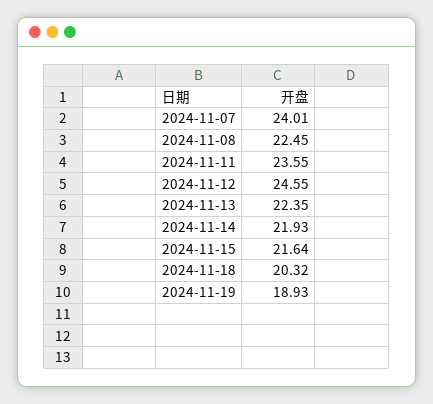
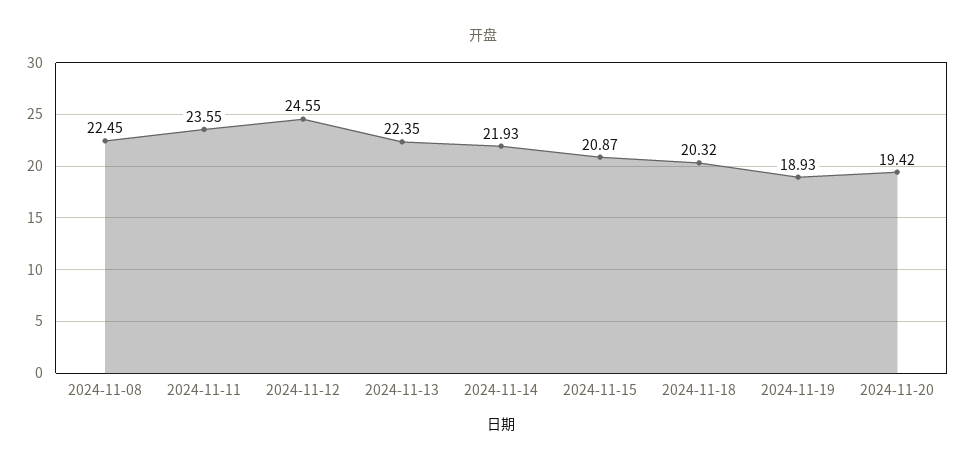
2024-11-07: 24.01 -> none
2024-11-15: 21.64 -> 20.87
2024-11-20: none -> 19.42

